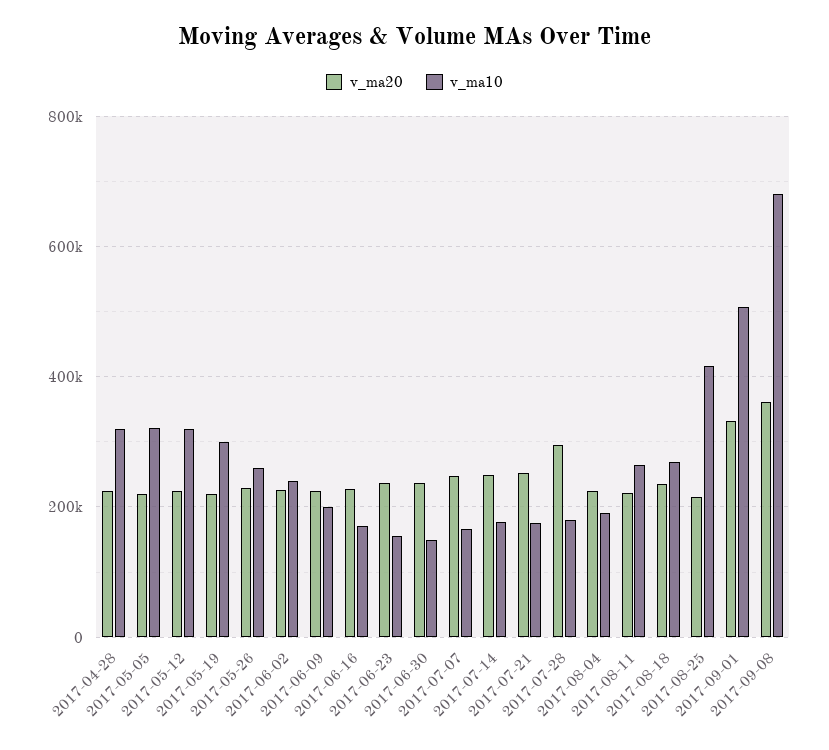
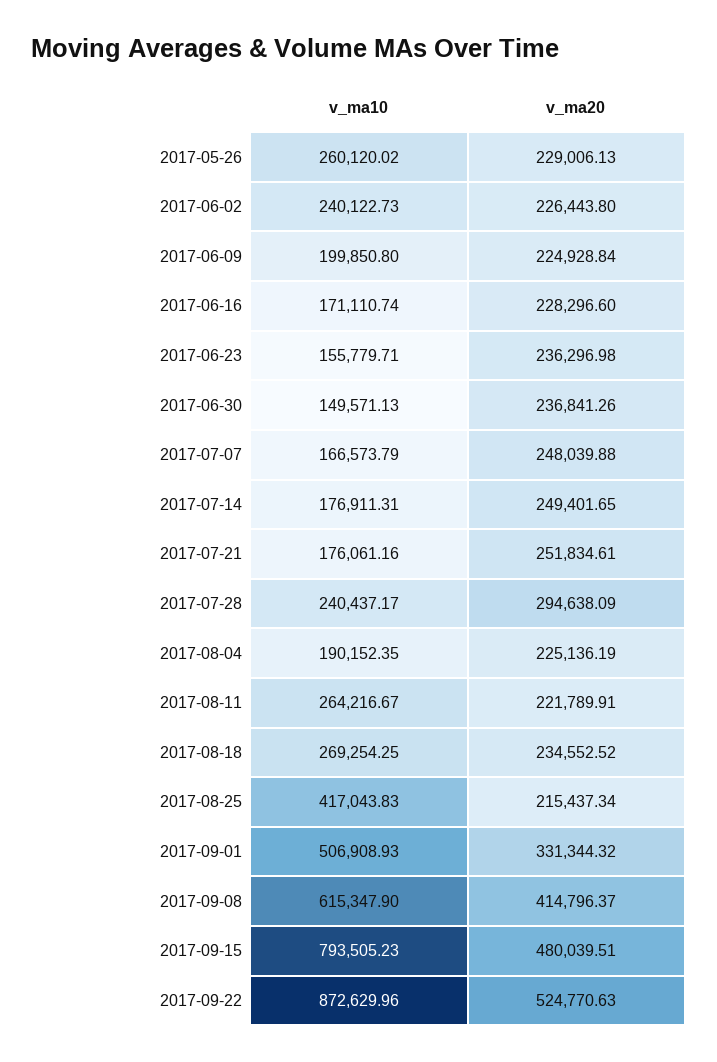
v_ma20, 2017-04-28: 220000 -> none
v_ma10, 2017-04-28: 320000 -> none
v_ma20, 2017-05-05: 220000 -> none
v_ma10, 2017-05-05: 320000 -> none
v_ma20, 2017-05-12: 220000 -> none
v_ma10, 2017-05-12: 320000 -> none
v_ma20, 2017-05-19: 220000 -> none
v_ma10, 2017-05-19: 300000 -> none
v_ma10, 2017-07-28: 180000 -> 240437.17
v_ma20, 2017-09-08: 360000 -> 414796.37
v_ma10, 2017-09-08: 680000 -> 615347.9
v_ma10, 2017-09-15: none -> 793505.23
v_ma20, 2017-09-15: none -> 480039.51
v_ma10, 2017-09-22: none -> 872629.96
v_ma20, 2017-09-22: none -> 524770.63

